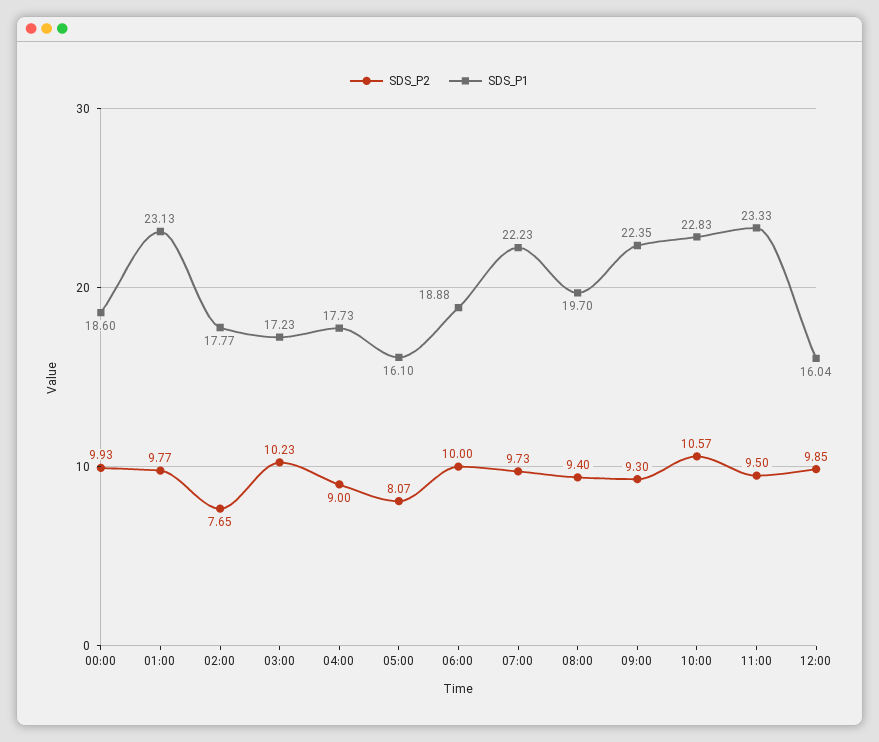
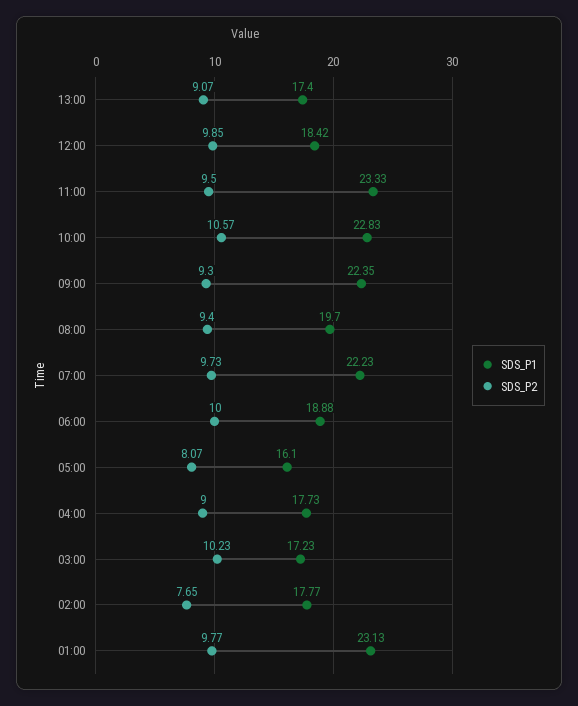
SDS_P2, 00:00: 9.93 -> none
SDS_P1, 00:00: 18.6 -> none
SDS_P1, 12:00: 16.04 -> 18.42
SDS_P1, 13:00: none -> 17.4
SDS_P2, 13:00: none -> 9.07

